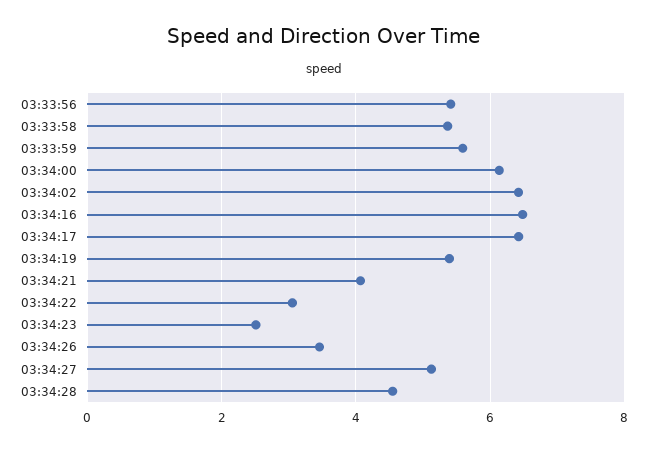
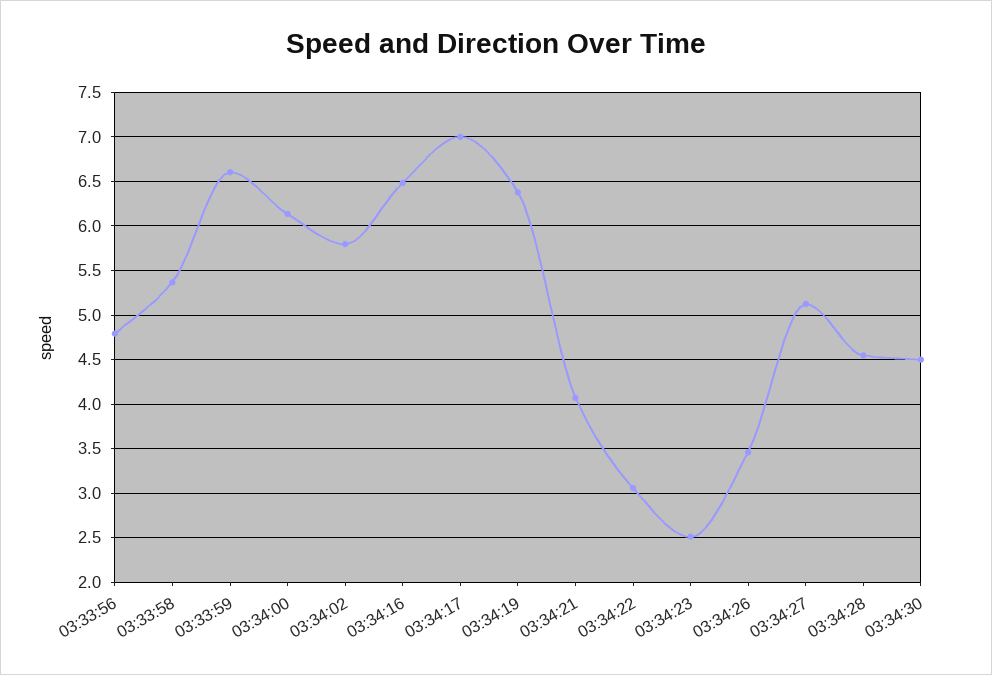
03:33:56: 5.4 -> 4.8
03:33:59: 5.6 -> 6.6
03:34:02: 6.4 -> 5.8
03:34:17: 6.4 -> 7
03:34:19: 5.4 -> 6.4
03:34:30: none -> 4.5

